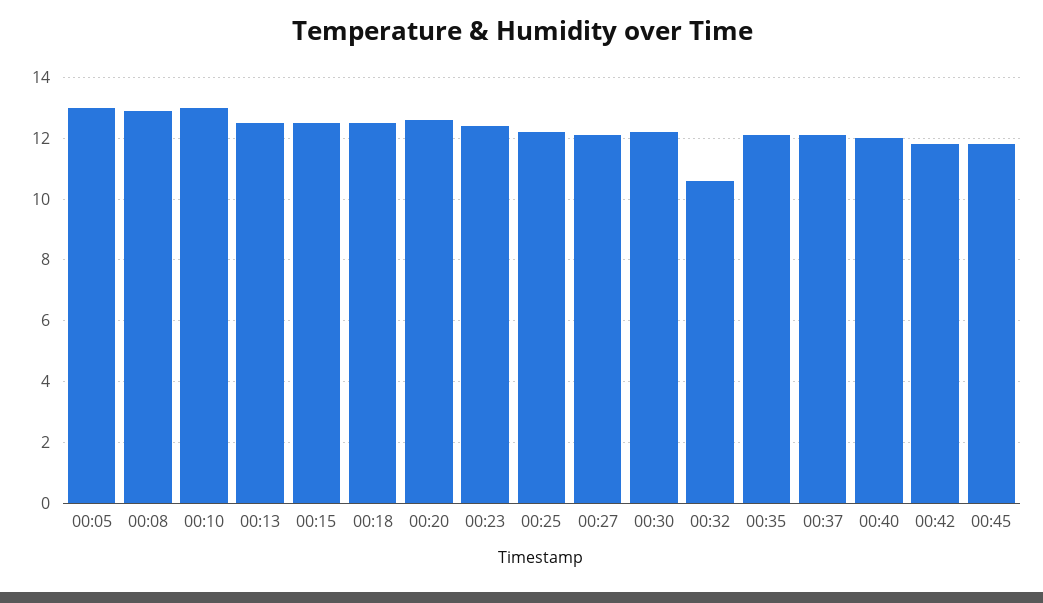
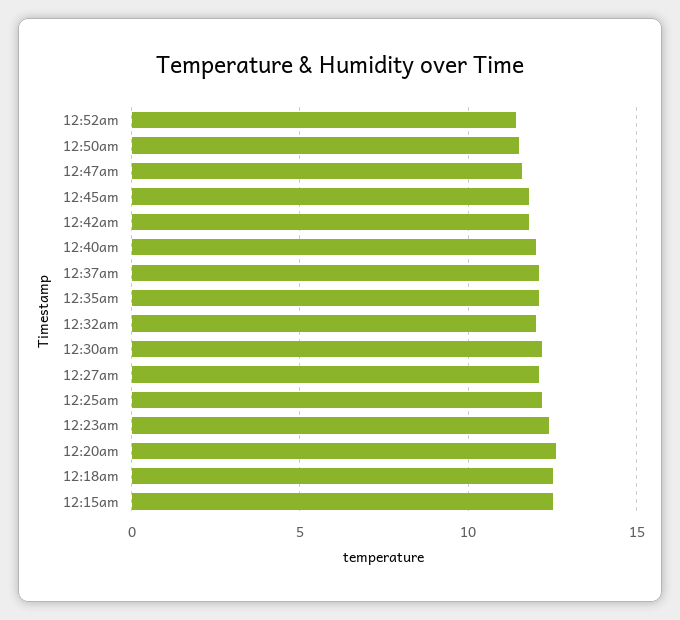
00:05: 13 -> none
00:08: 13 -> none
00:10: 13 -> none
00:13: 12.5 -> none
00:32: 10.5 -> 12
12:52am: none -> 11.5
12:50am: none -> 11.5
12:47am: none -> 11.5

